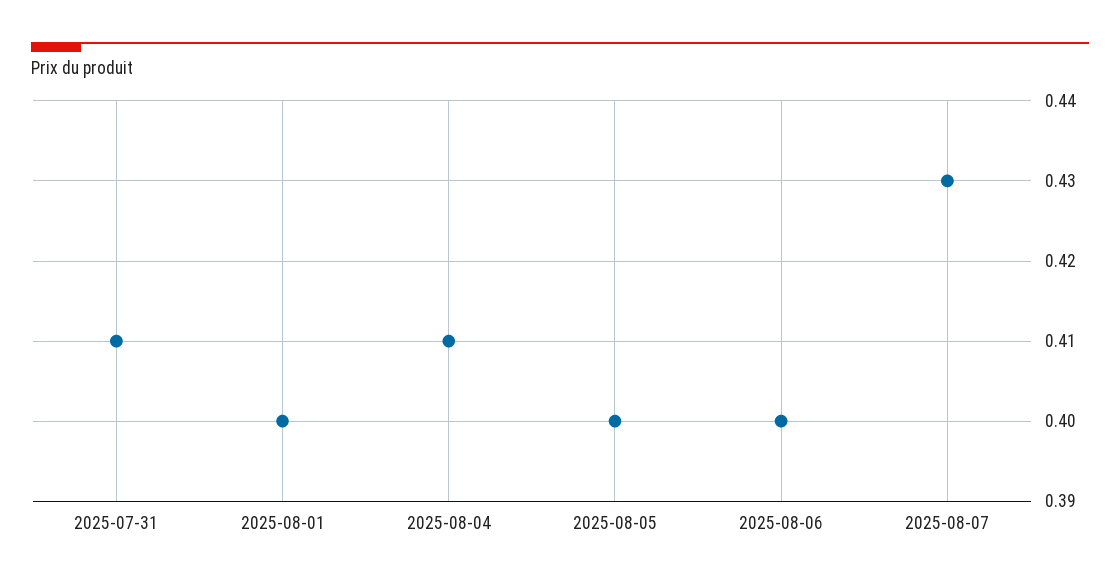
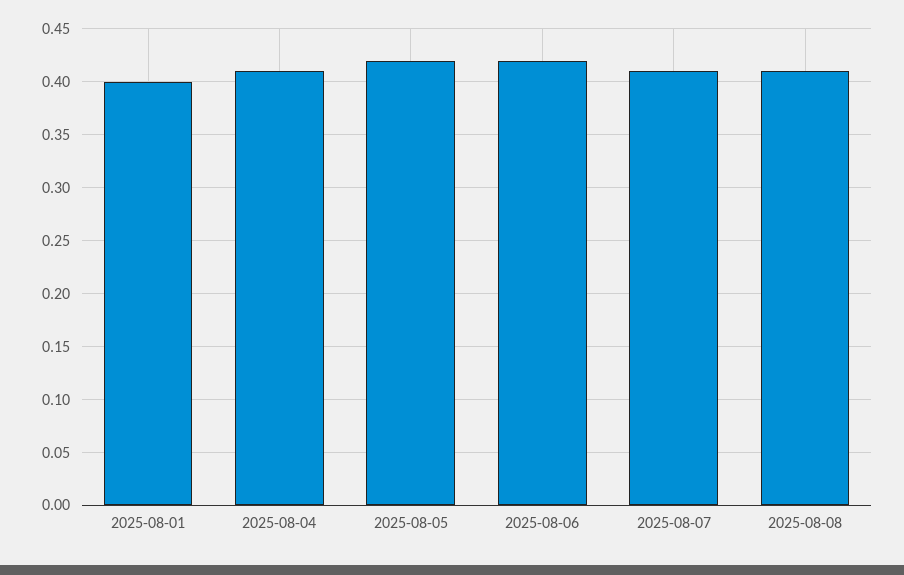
2025-07-31: 0.41 -> none
2025-08-05: 0.4 -> 0.42
2025-08-06: 0.4 -> 0.42
2025-08-07: 0.43 -> 0.41
2025-08-08: none -> 0.41

